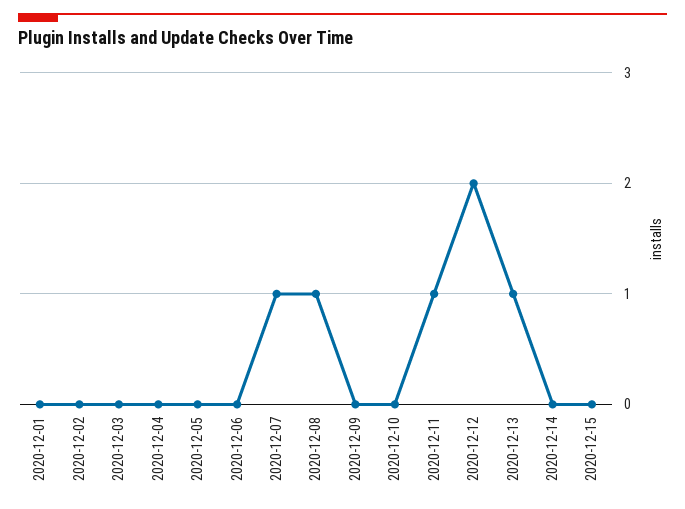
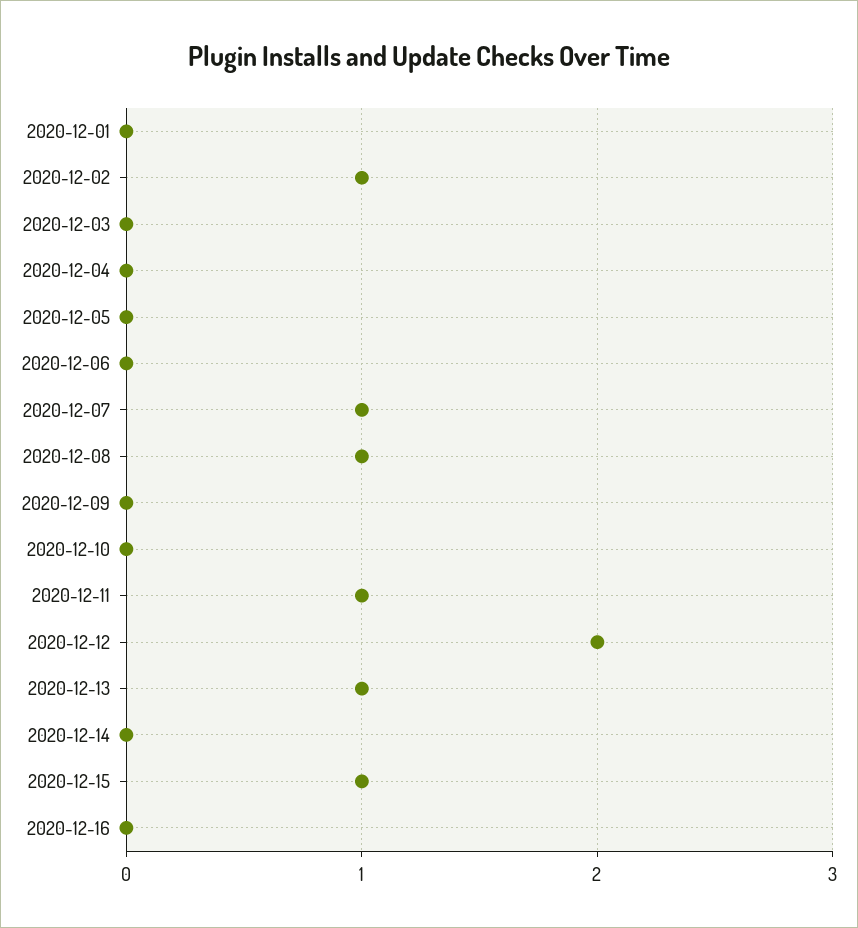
2020-12-02: 0 -> 1
2020-12-15: 0 -> 1
2020-12-16: none -> 0

